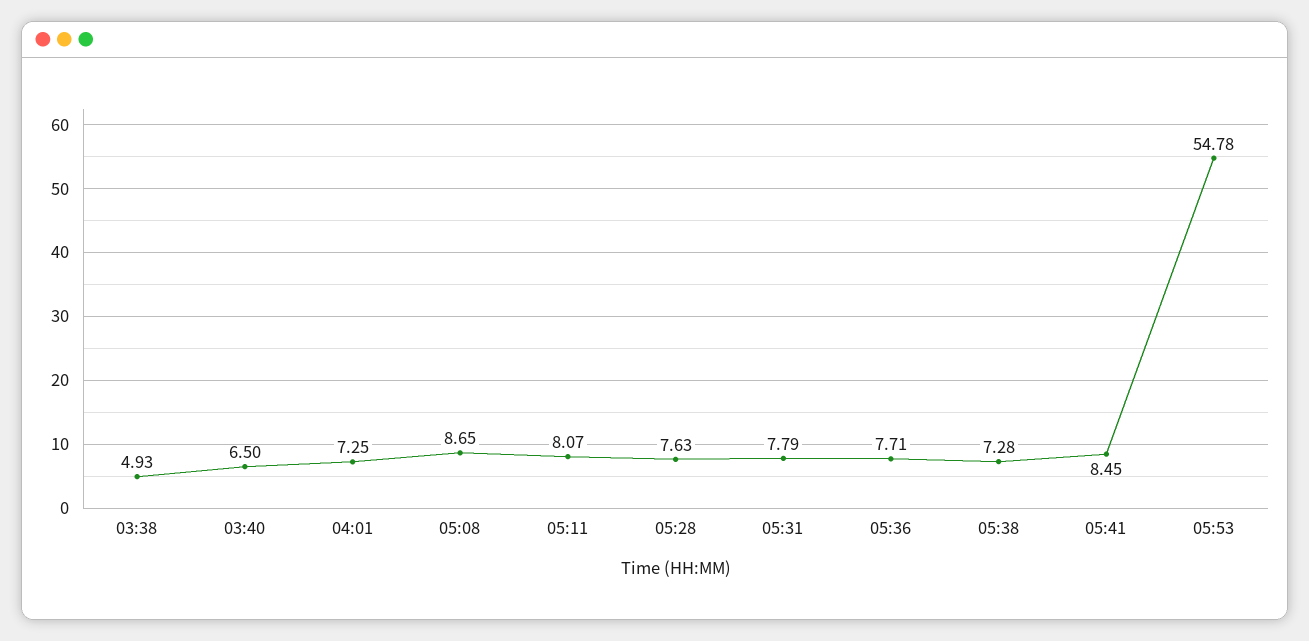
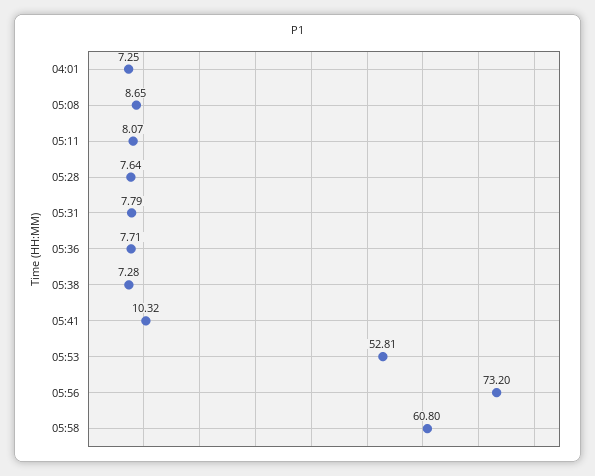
03:38: 4.93 -> none
03:40: 6.5 -> none
05:28: 7.63 -> 7.64
05:41: 8.45 -> 10.32
05:53: 54.78 -> 52.81
05:56: none -> 73.2
05:58: none -> 60.8

